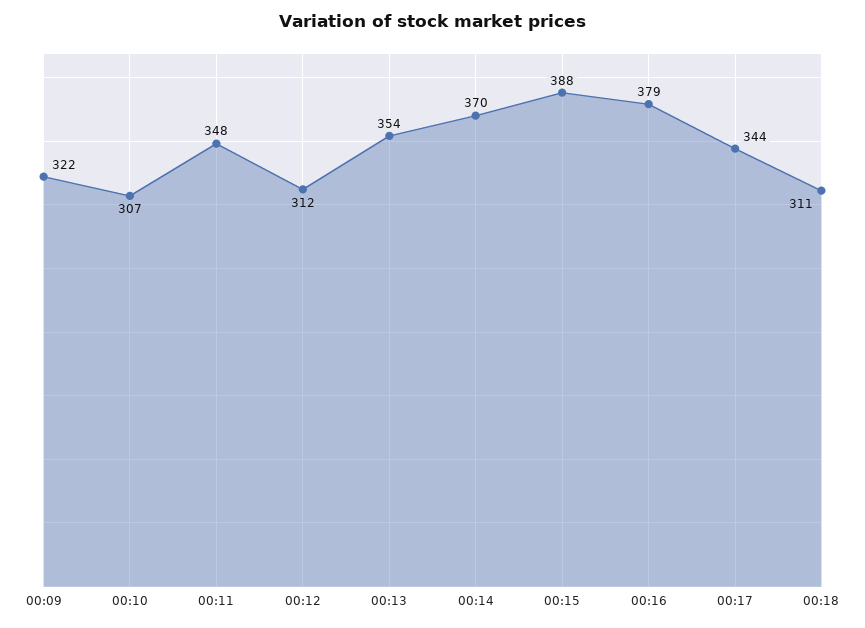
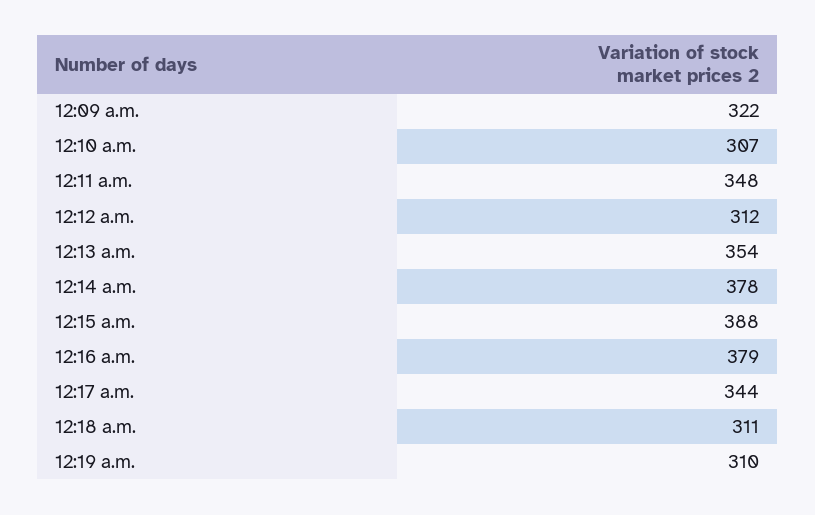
00:14: 370 -> 378
12:19 a.m.: none -> 310

